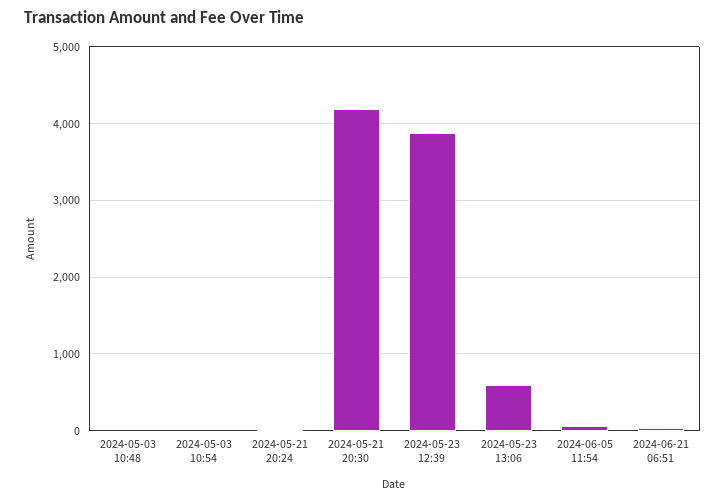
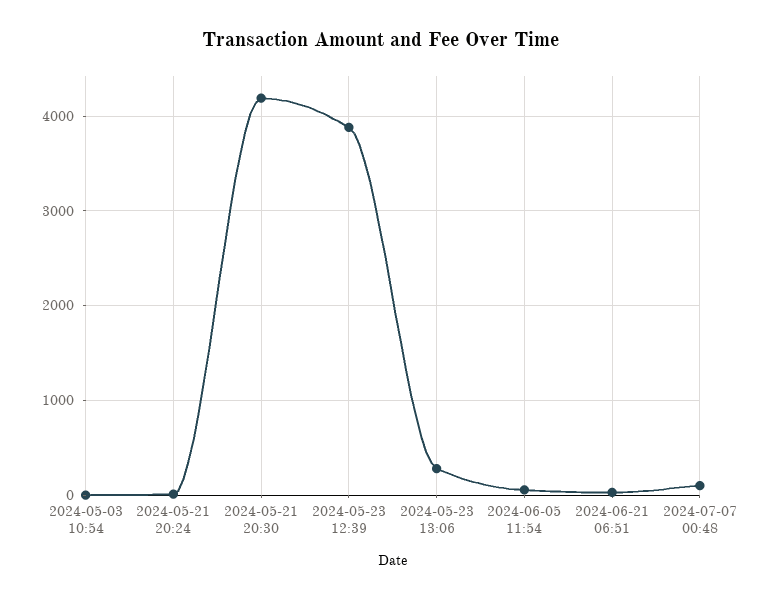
2024-05-03 10:48: 0 -> none
2024-05-23 13:06: 600 -> 300
2024-07-07 00:48: none -> 100

